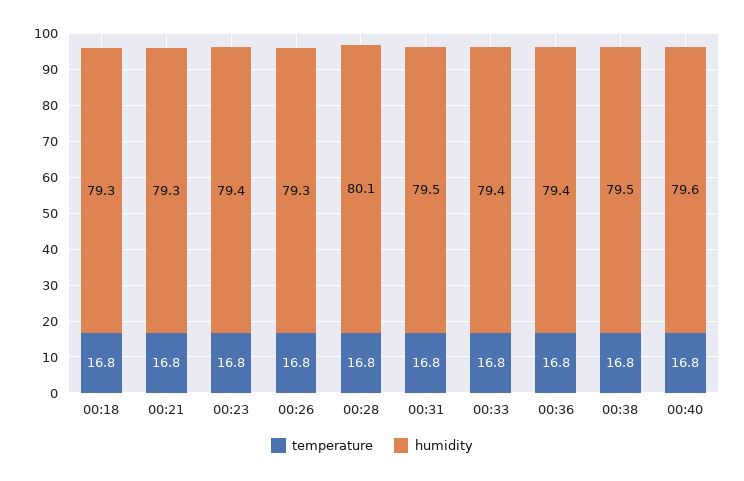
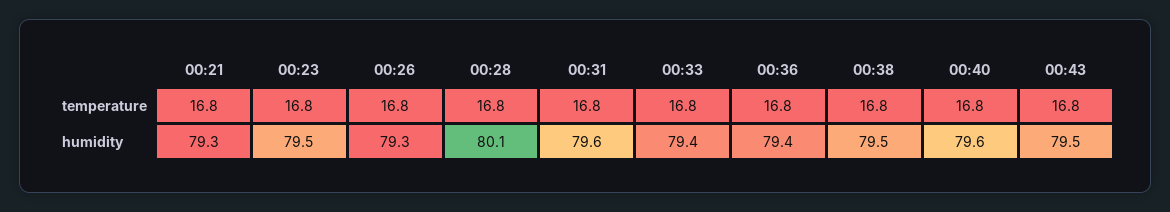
temperature, 00:18: 16.8 -> none
humidity, 00:18: 79.3 -> none
humidity, 00:23: 79.4 -> 79.5
humidity, 00:31: 79.5 -> 79.6
temperature, 00:43: none -> 16.8
humidity, 00:43: none -> 79.5

